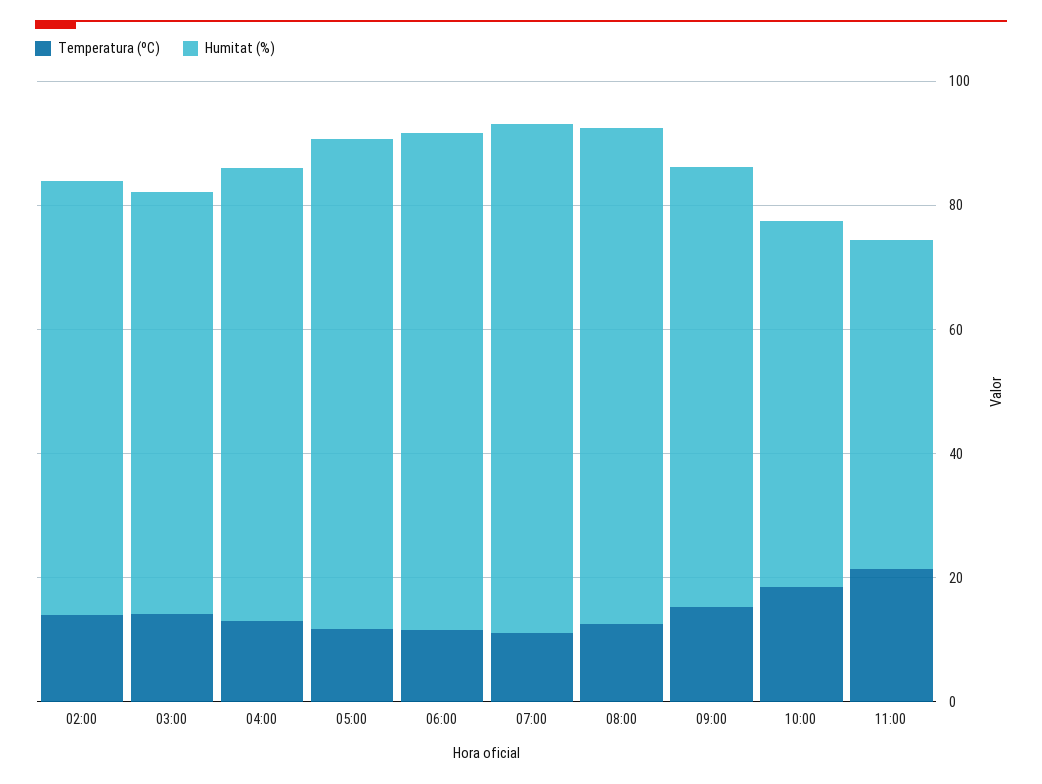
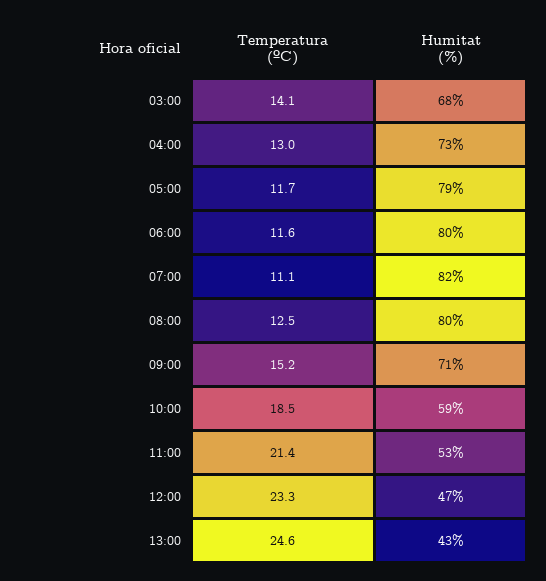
Temperatura (ºC), 02:00: 15 -> none
Humitat (%), 02:00: 70 -> none
Temperatura (ºC), 12:00: none -> 23.3
Humitat (%), 12:00: none -> 47
Temperatura (ºC), 13:00: none -> 24.6
Humitat (%), 13:00: none -> 43

